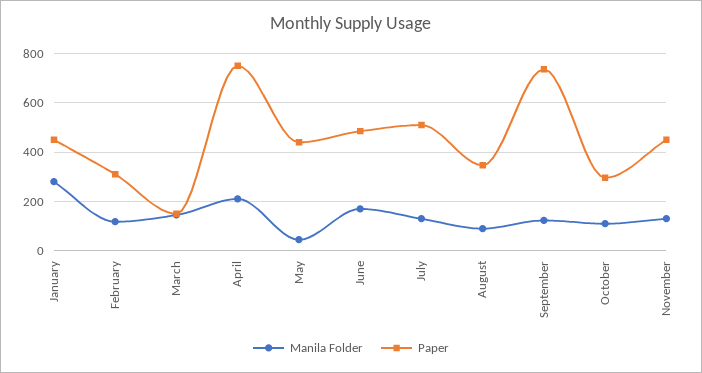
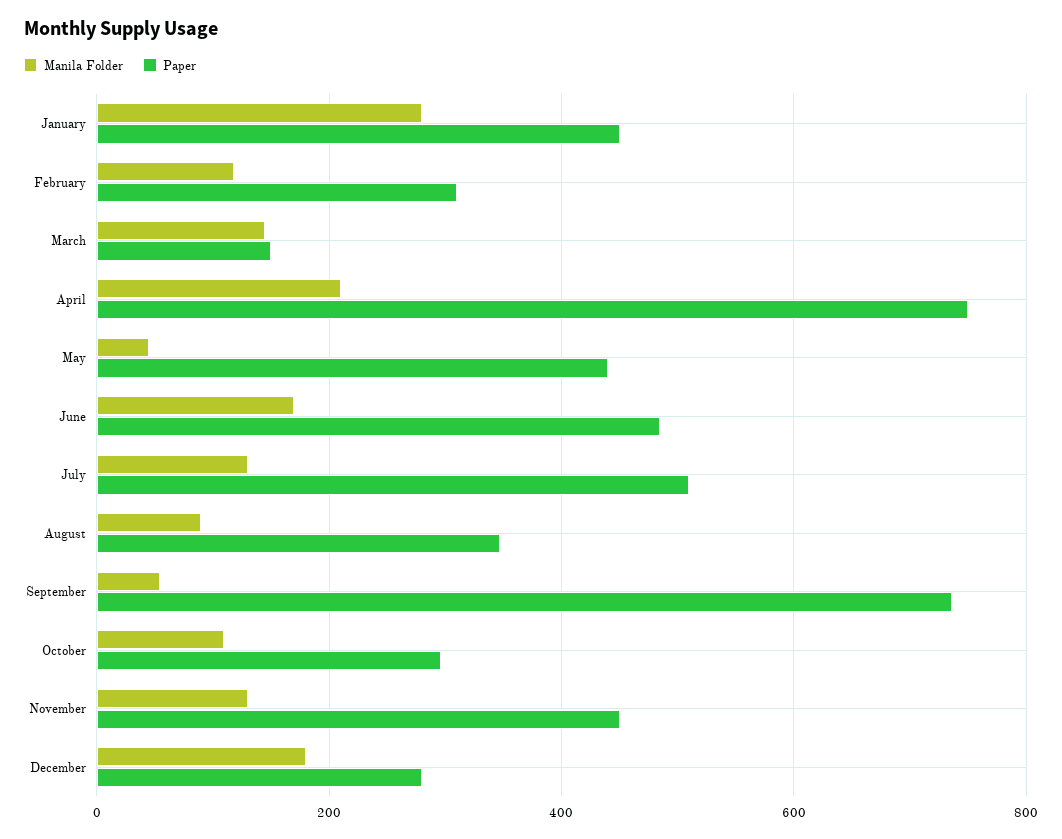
Manila Folder, September: 125 -> 60
Manila Folder, December: none -> 180
Paper, December: none -> 280

